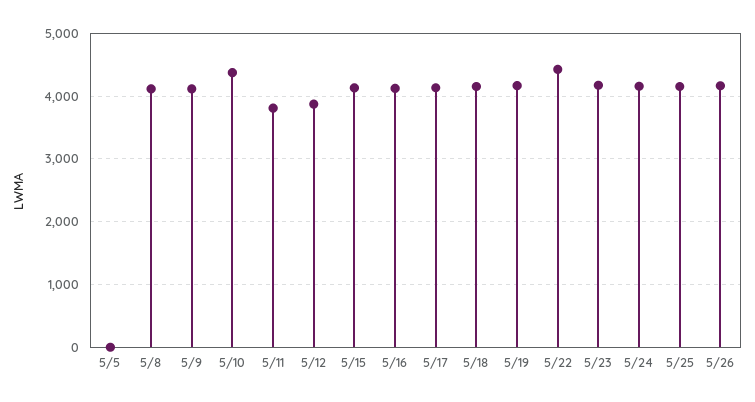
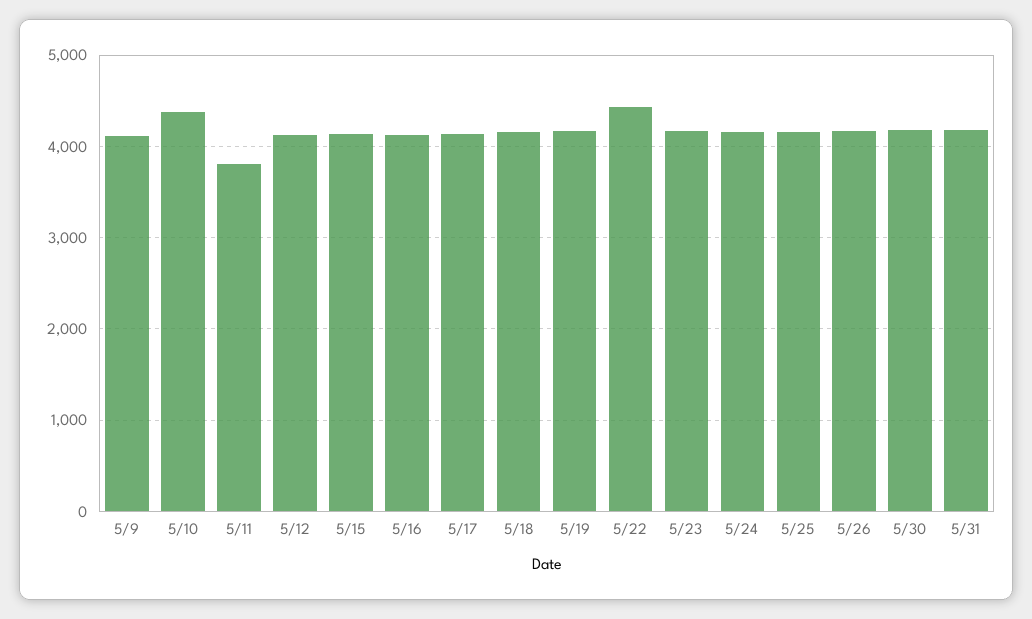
5/5: 0 -> none
5/8: 4100 -> none
5/12: 3900 -> 4100
5/30: none -> 4200
5/31: none -> 4200

